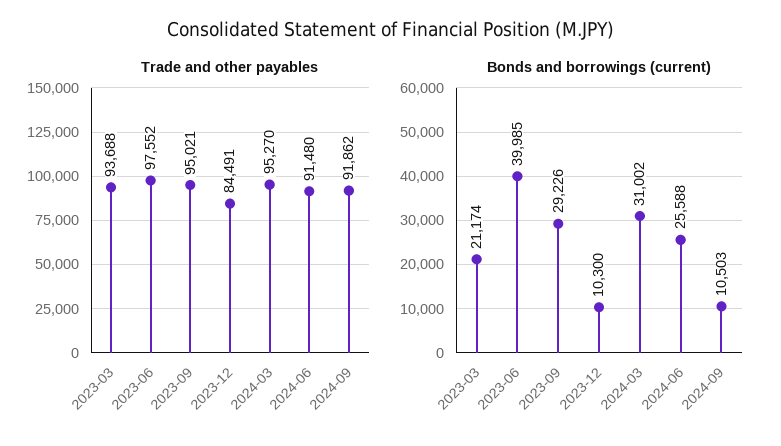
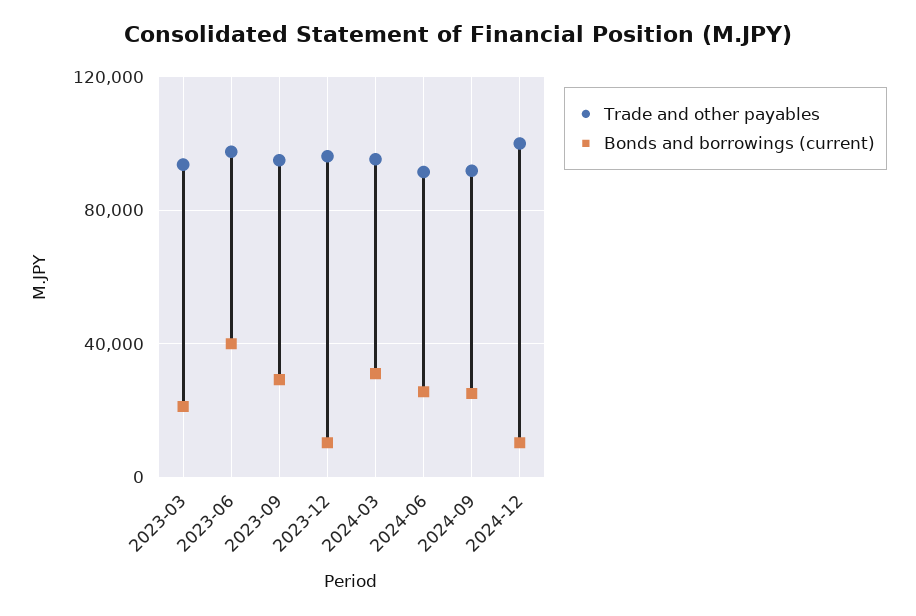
Trade and other payables, 2023-12: 84491 -> 95000
Bonds and borrowings (current), 2024-09: 10503 -> 25000
Trade and other payables, 2024-12: none -> 100000
Bonds and borrowings (current), 2024-12: none -> 10000

